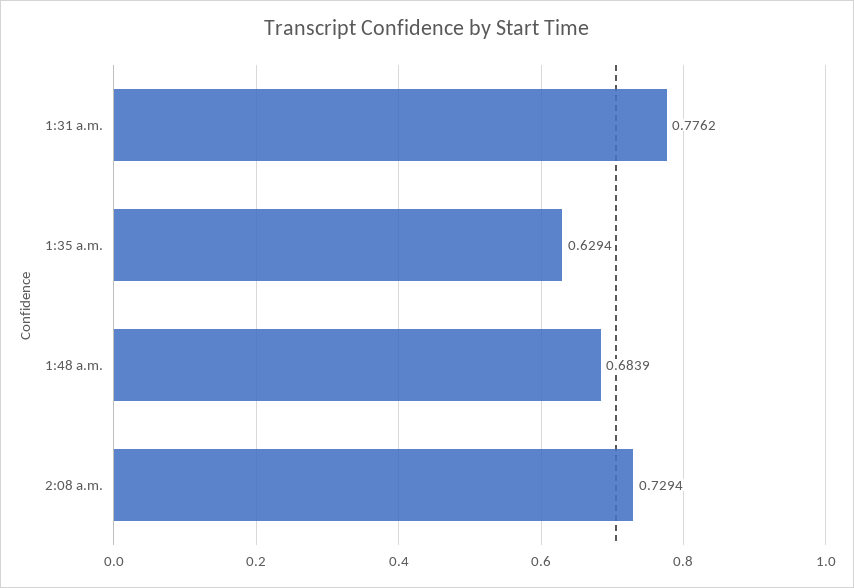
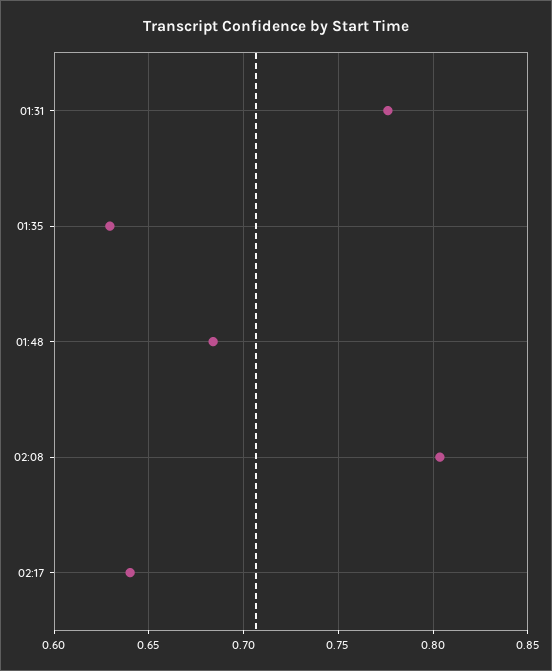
2:08 a.m.: 0.7294 -> 0.805
02:17: none -> 0.64

